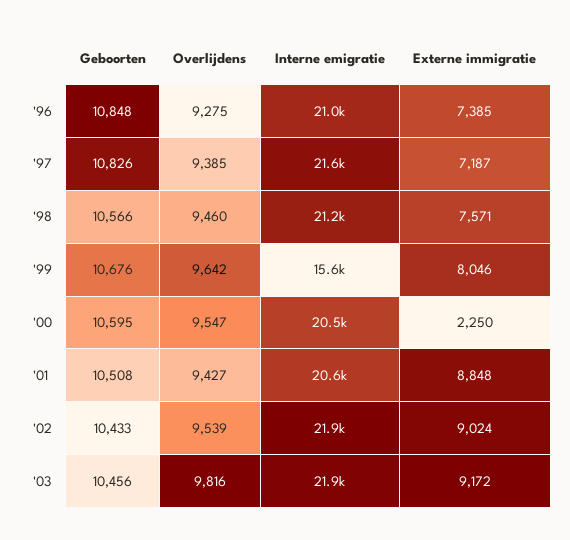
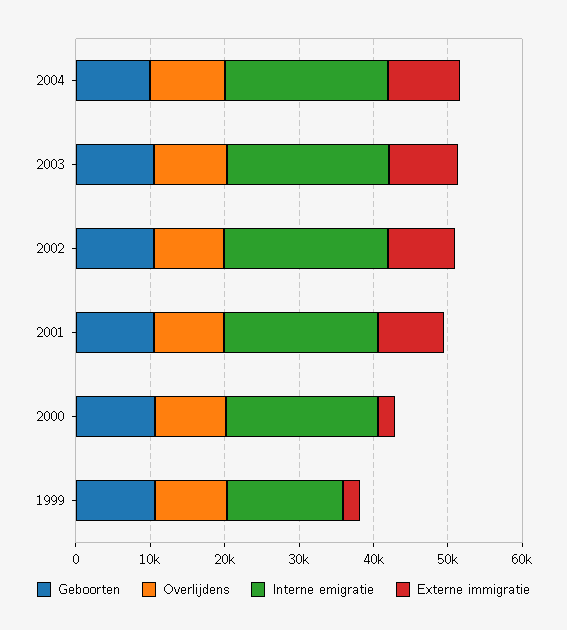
Geboorten, '96: 10848 -> none
Overlijdens, '96: 9275 -> none
Interne emigratie, '96: 21000 -> none
Externe immigratie, '96: 7385 -> none
Geboorten, '97: 10826 -> none
Overlijdens, '97: 9385 -> none
Interne emigratie, '97: 21600 -> none
Externe immigratie, '97: 7187 -> none
Geboorten, '98: 10566 -> none
Overlijdens, '98: 9460 -> none
Interne emigratie, '98: 21200 -> none
Externe immigratie, '98: 7571 -> none
Externe immigratie, '99: 8046 -> 2000
Geboorten, 2004: none -> 10000
Overlijdens, 2004: none -> 10000
Interne emigratie, 2004: none -> 22000
Externe immigratie, 2004: none -> 10000

